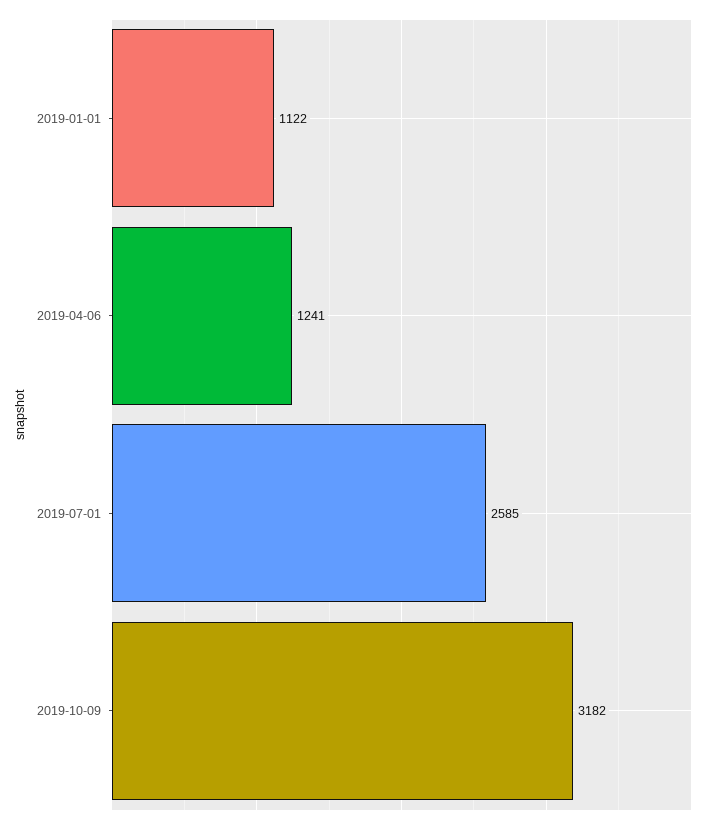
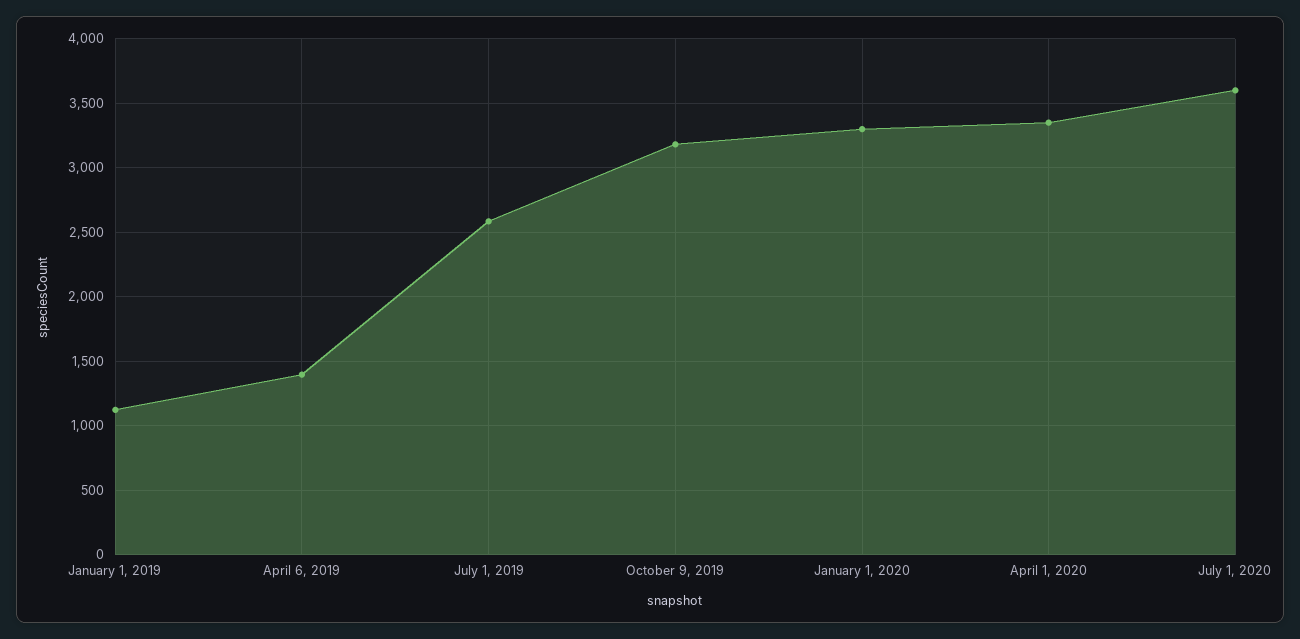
2019-04-06: 1241 -> 1400
January 1, 2020: none -> 3300
April 1, 2020: none -> 3350
July 1, 2020: none -> 3600

